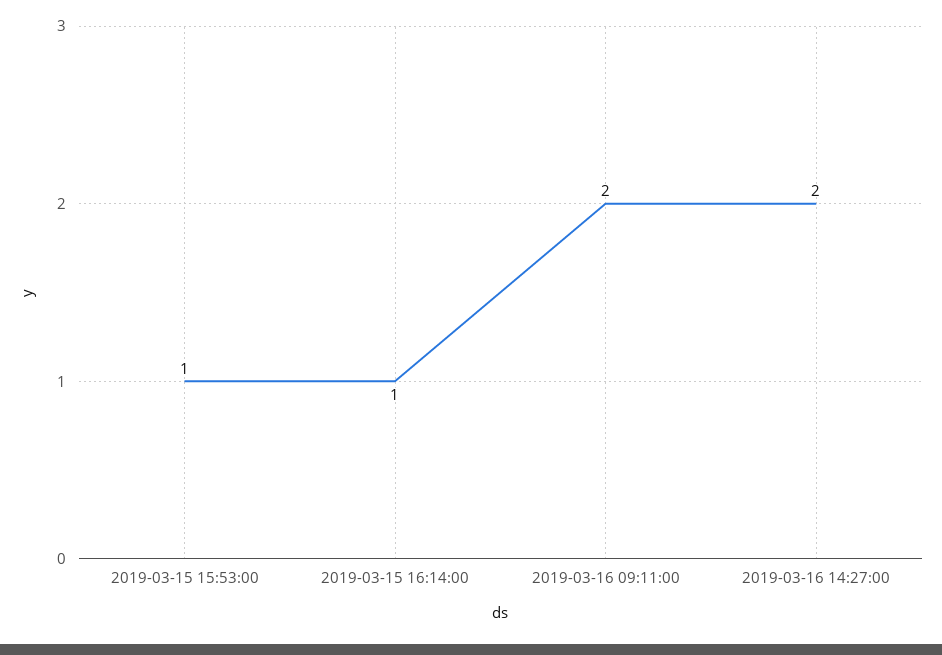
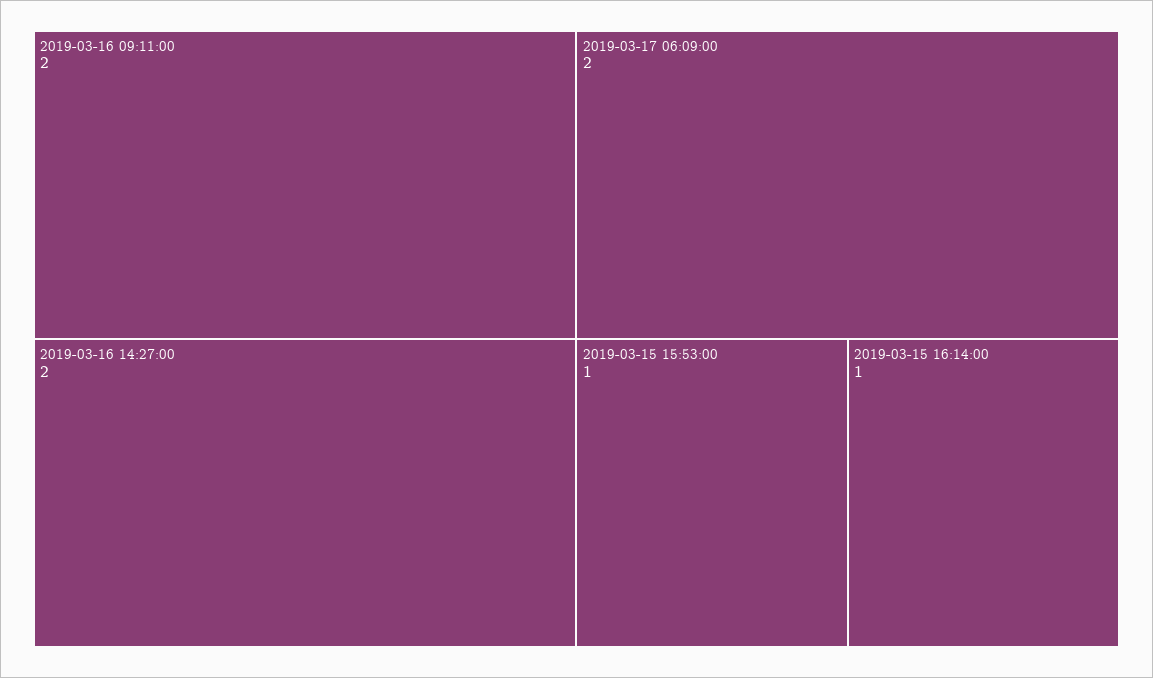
2019-03-17 06:09:00: none -> 2

